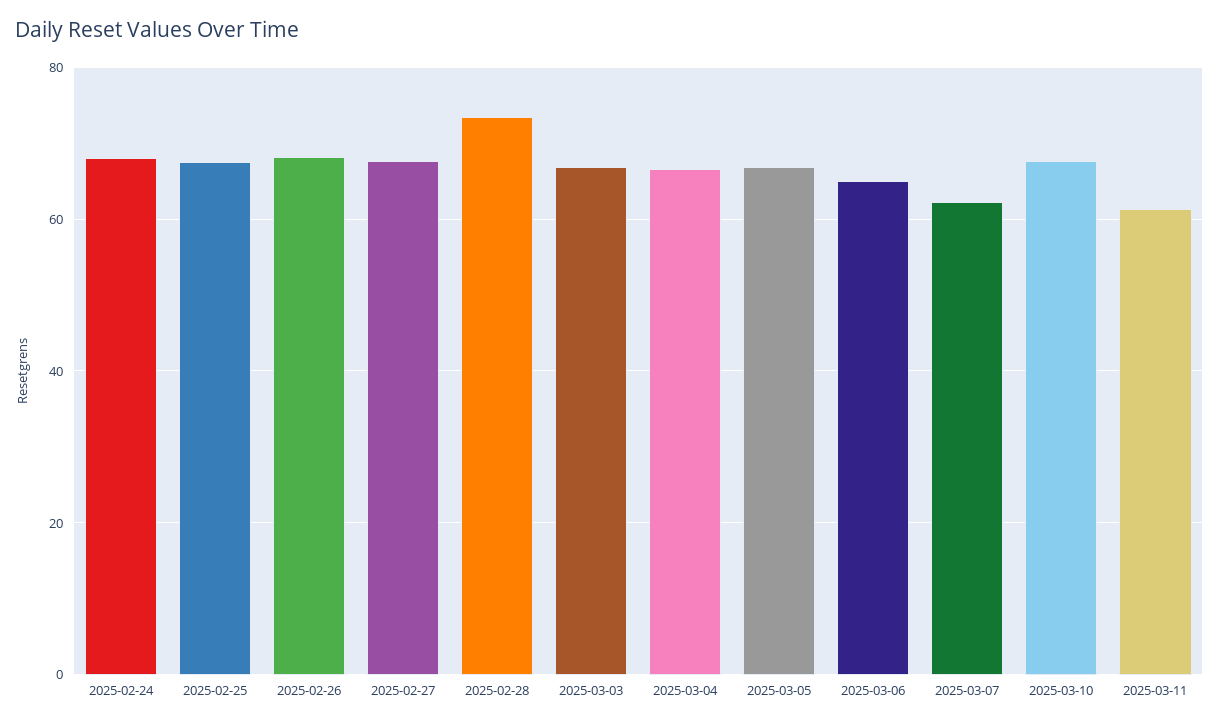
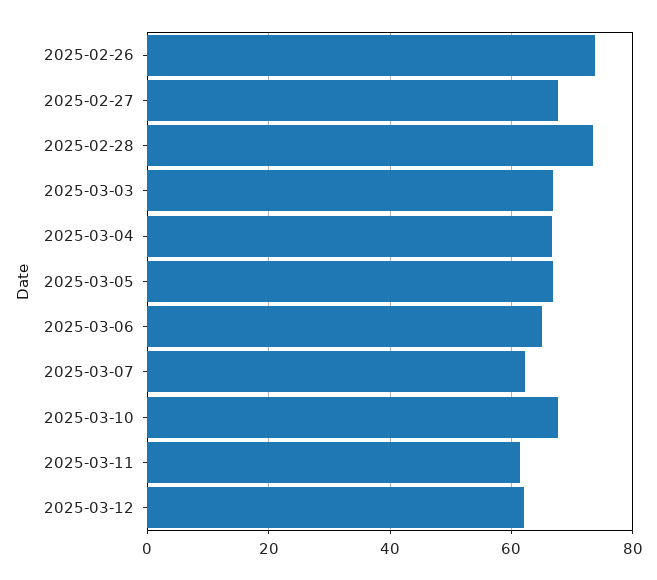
2025-02-24: 68 -> none
2025-02-25: 68 -> none
2025-02-26: 68 -> 74
2025-03-12: none -> 62

